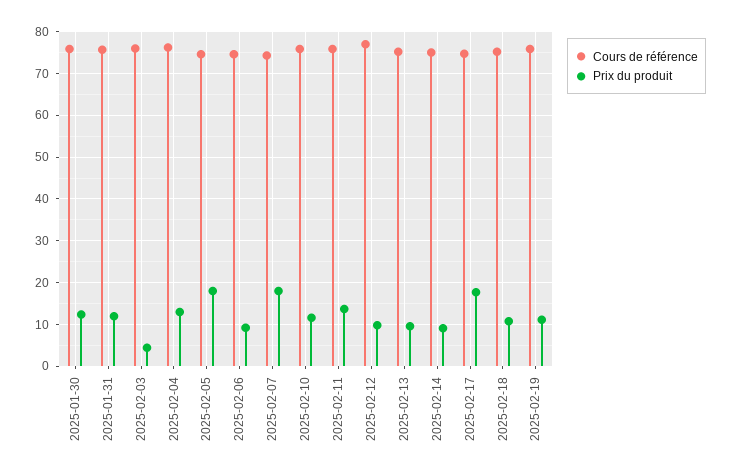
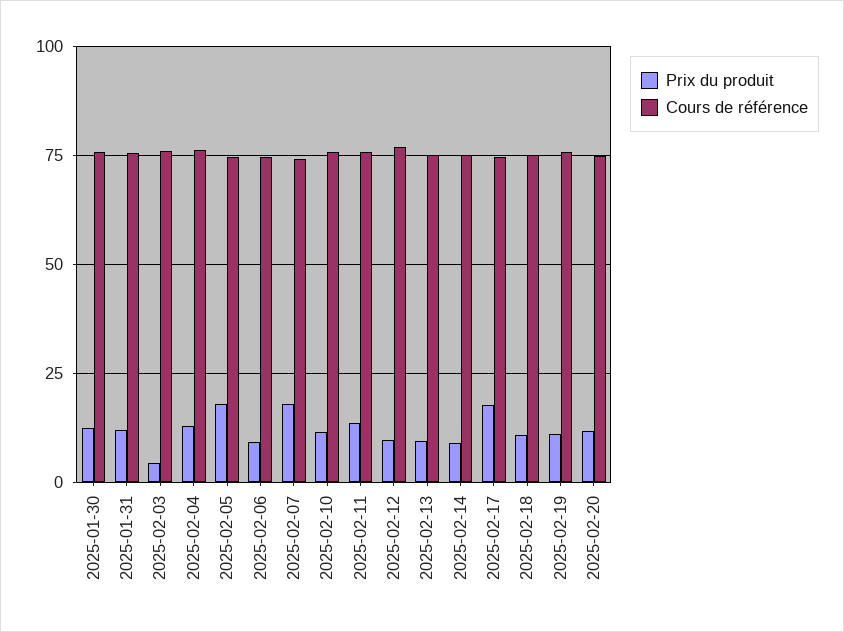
Prix du produit, 2025-02-20: none -> 12.5
Cours de référence, 2025-02-20: none -> 75

